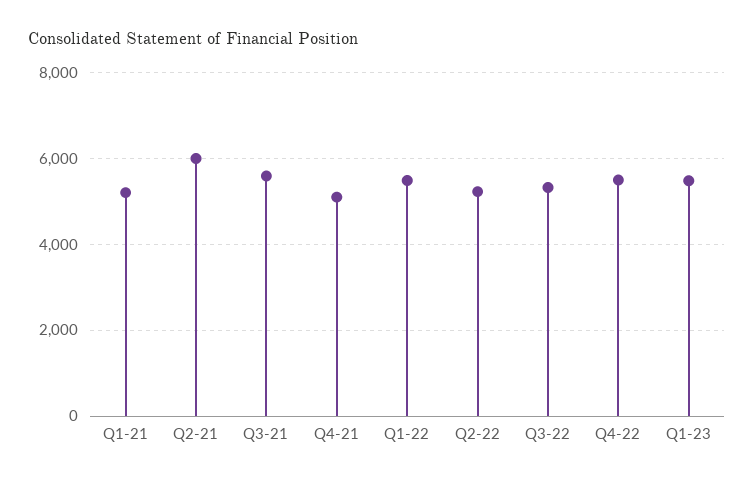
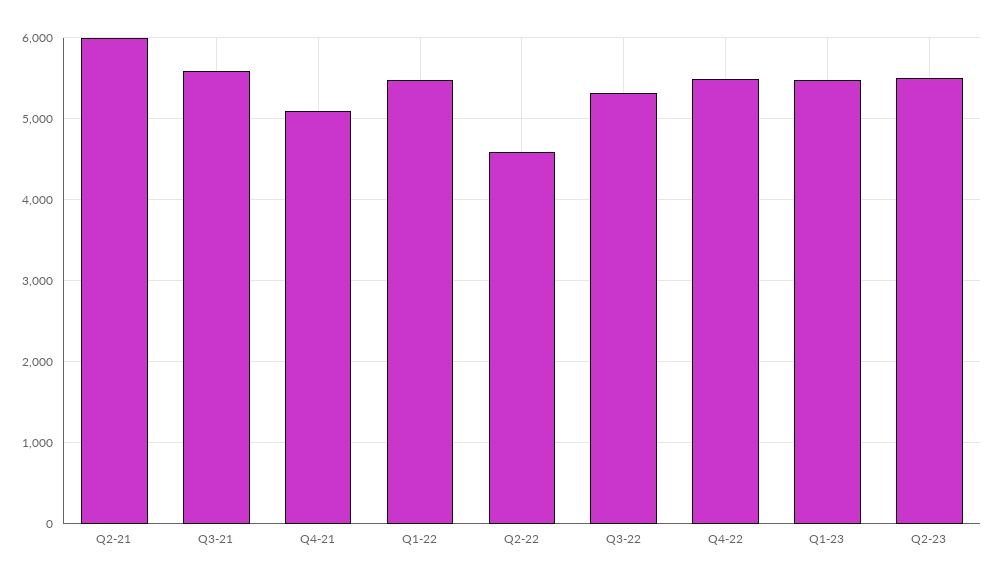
Q1-21: 5200 -> none
Q2-22: 5200 -> 4600
Q2-23: none -> 5500

